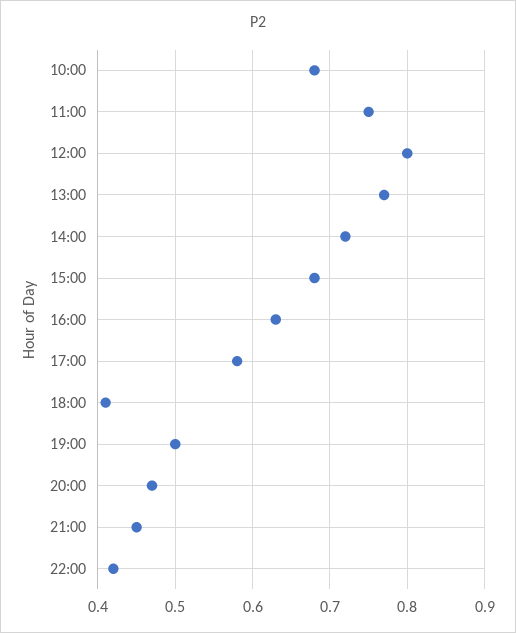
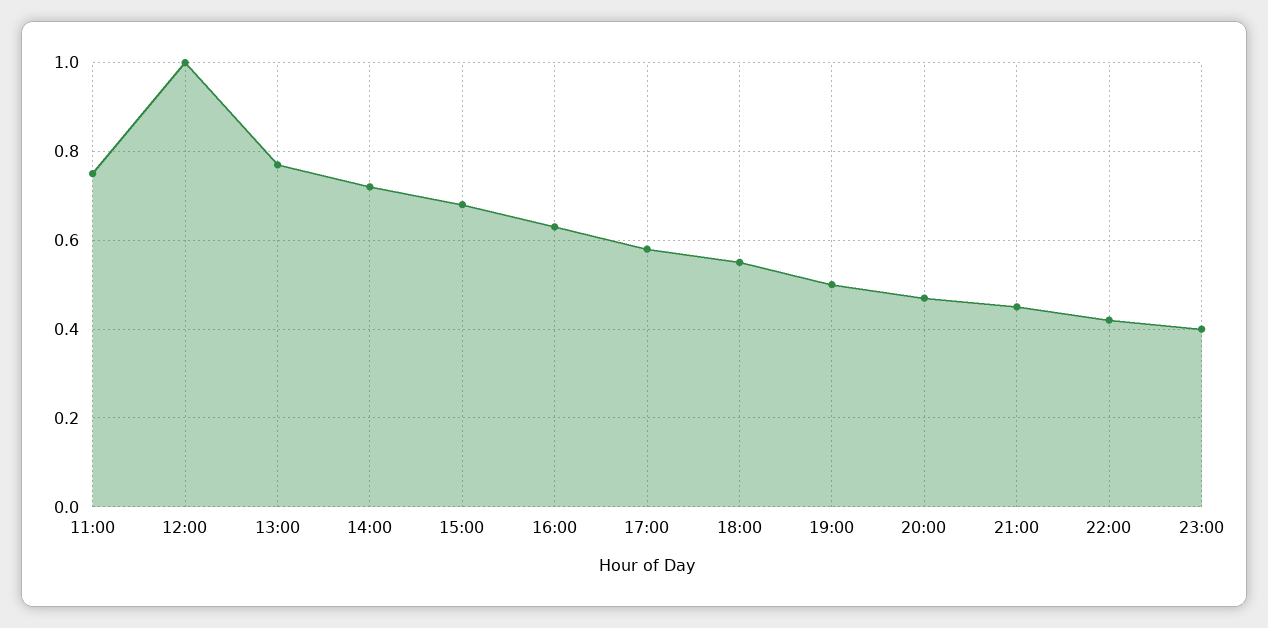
10:00: 0.68 -> none
12:00: 0.8 -> 1
18:00: 0.41 -> 0.55
23:00: none -> 0.4

